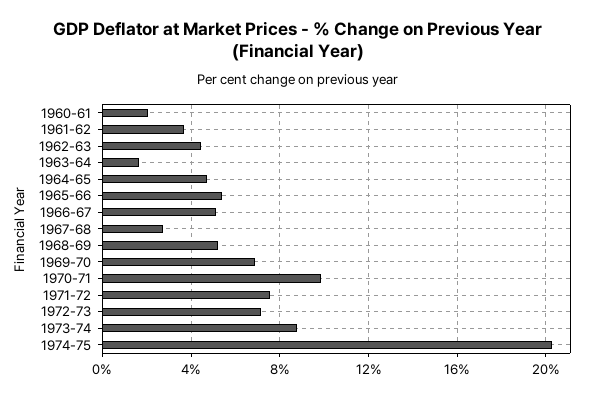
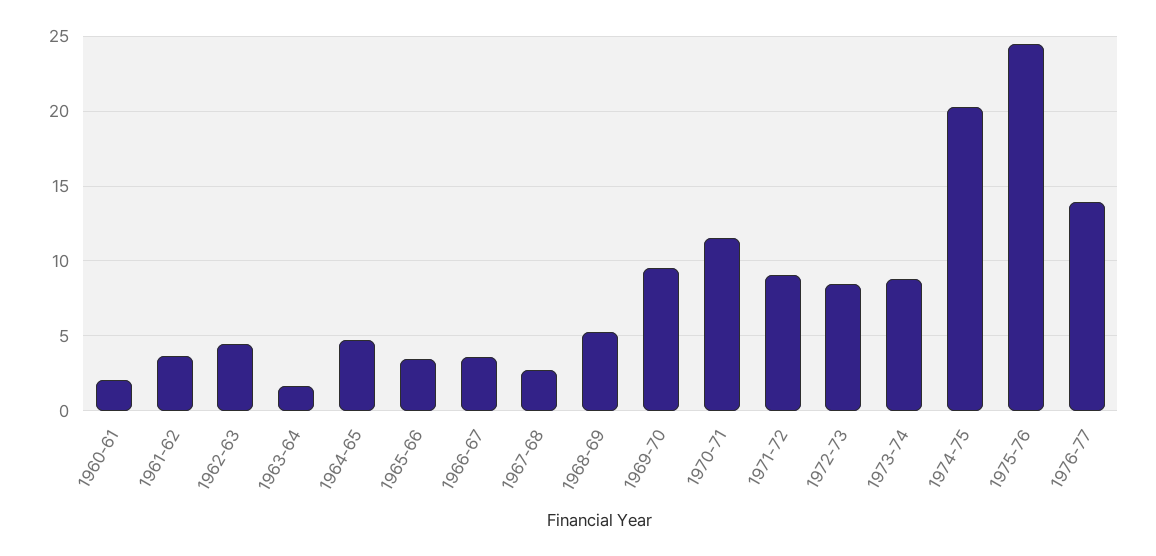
1965-66: 5.5 -> 3.5
1966-67: 5 -> 3.5
1969-70: 7 -> 9.5
1970-71: 10 -> 11.5
1971-72: 7.5 -> 9
1972-73: 7 -> 8.5
1975-76: none -> 24.5
1976-77: none -> 14

